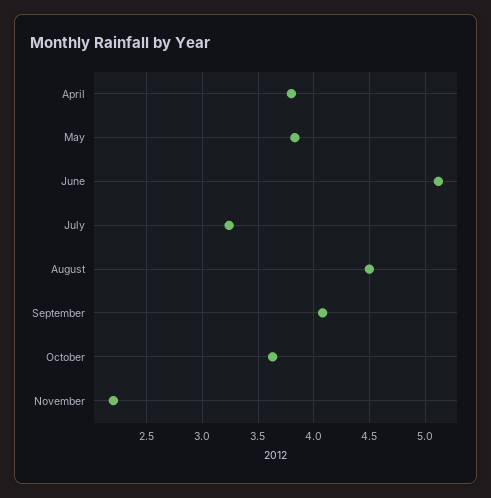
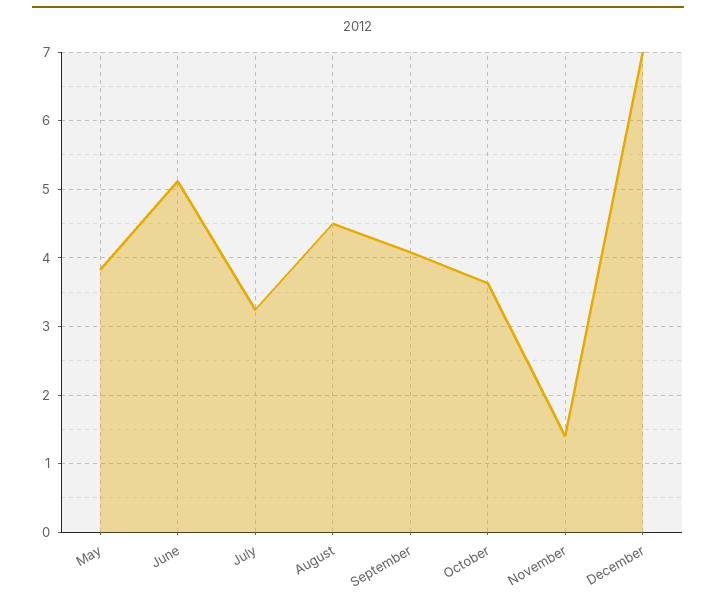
April: 3.8 -> none
November: 2.2 -> 1.4
December: none -> 7

